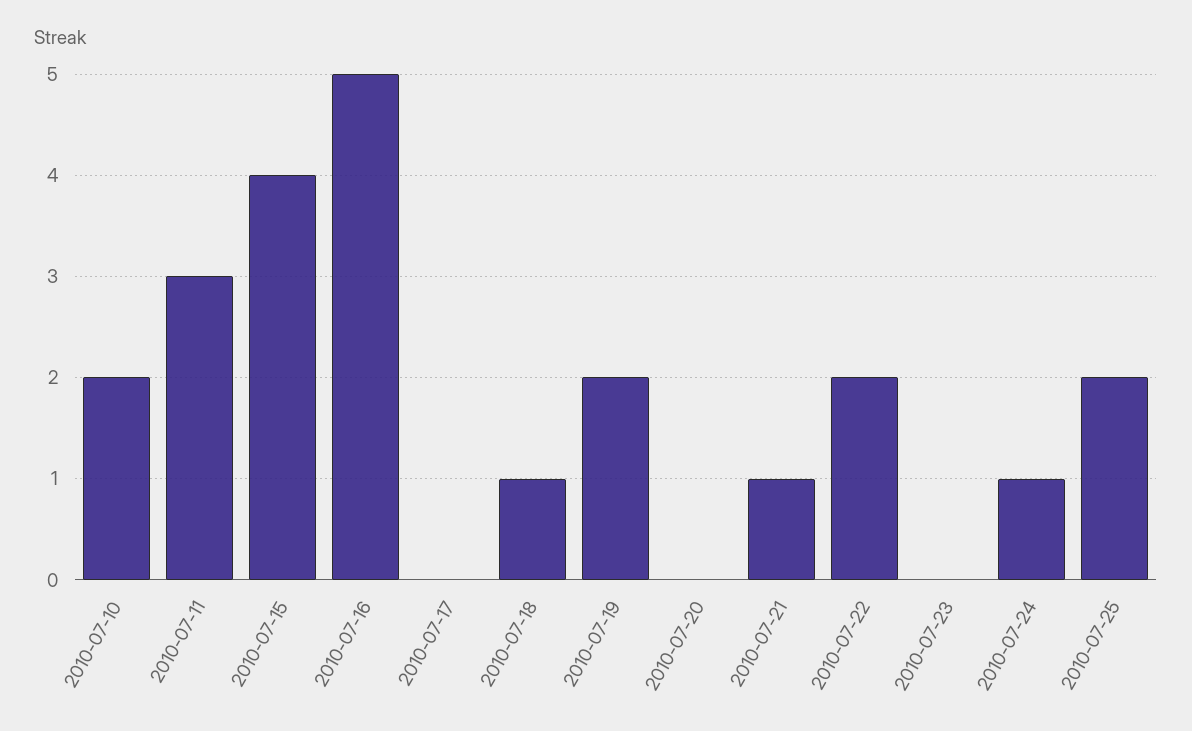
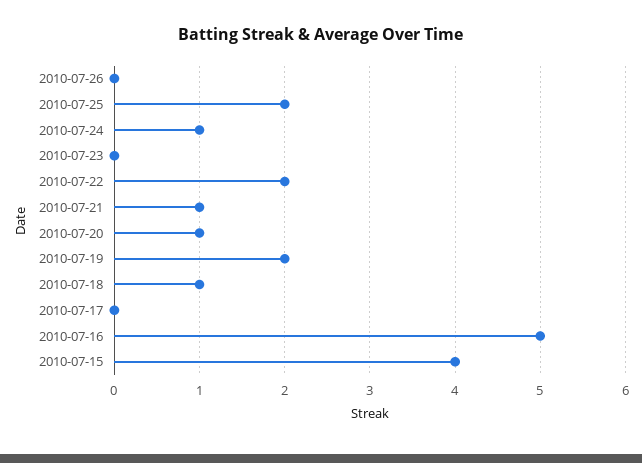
2010-07-10: 2 -> none
2010-07-11: 3 -> none
2010-07-20: 0 -> 1
2010-07-26: none -> 0

